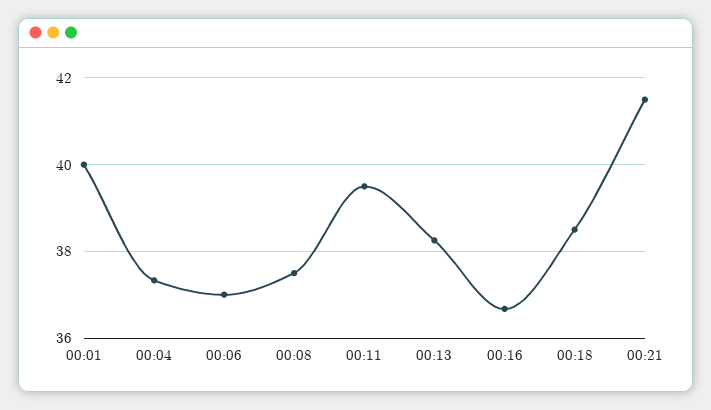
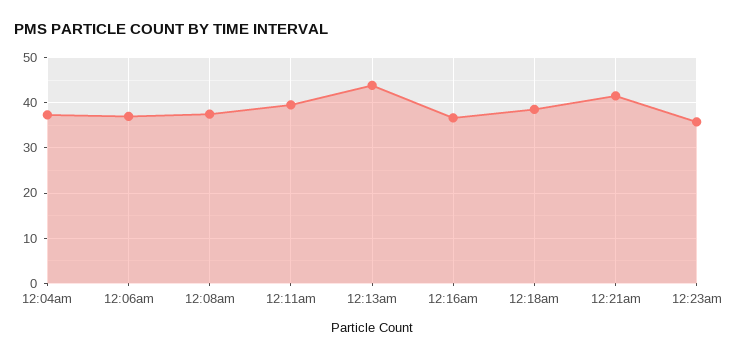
00:01: 40 -> none
00:13: 38.2 -> 44
12:23am: none -> 36

